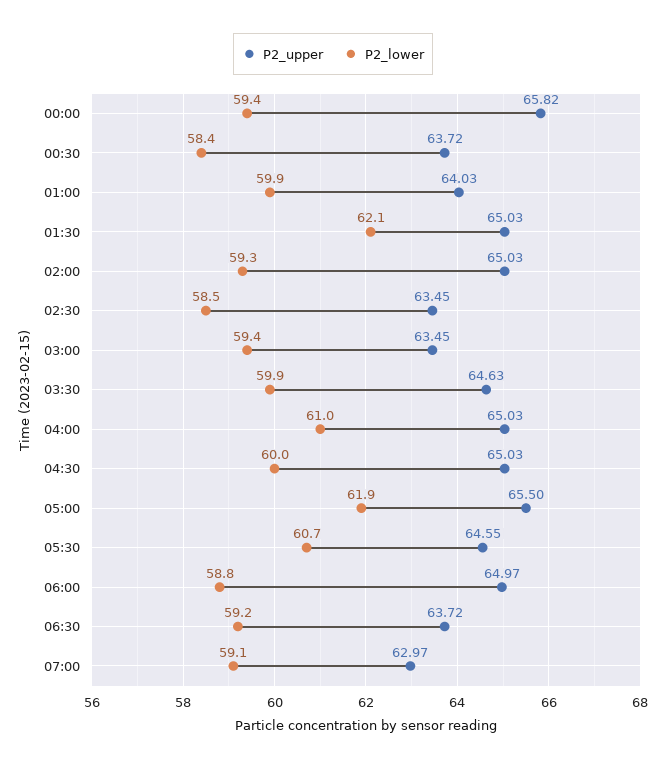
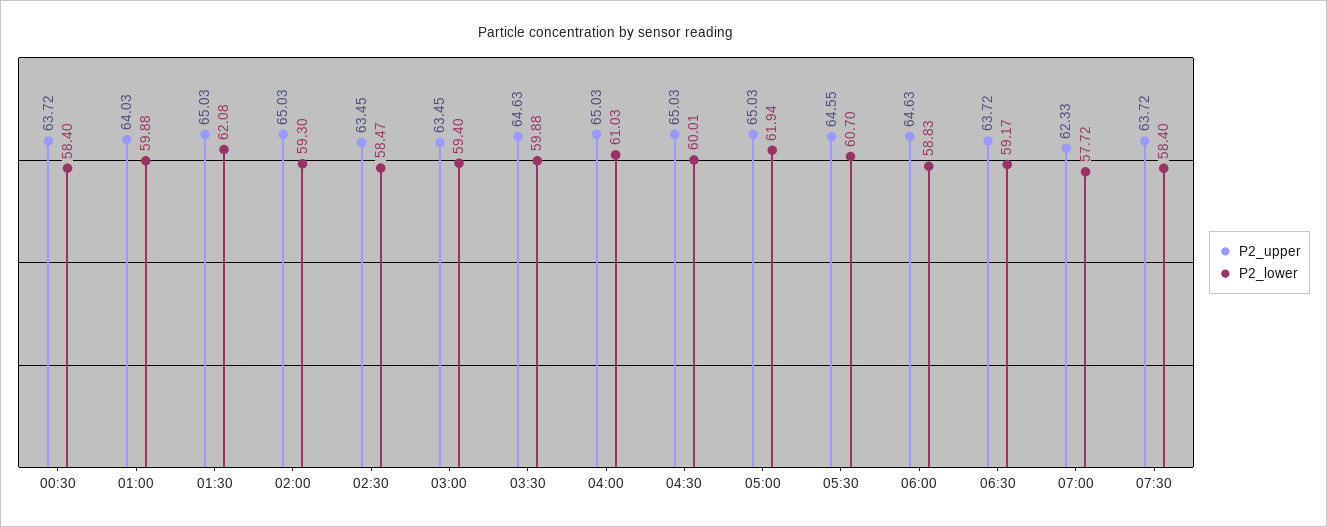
P2_upper, 00:00: 65.82 -> none
P2_lower, 00:00: 59.4 -> none
P2_upper, 05:00: 65.5 -> 65.03
P2_upper, 06:00: 64.97 -> 64.63
P2_upper, 07:00: 62.97 -> 62.33
P2_lower, 07:00: 59.1 -> 57.72
P2_upper, 07:30: none -> 63.72
P2_lower, 07:30: none -> 58.4

